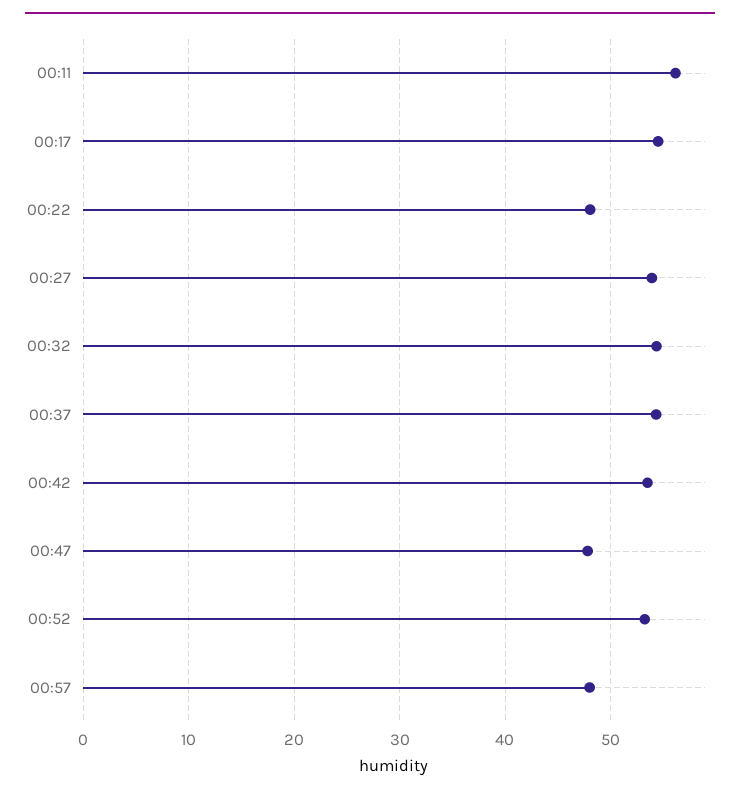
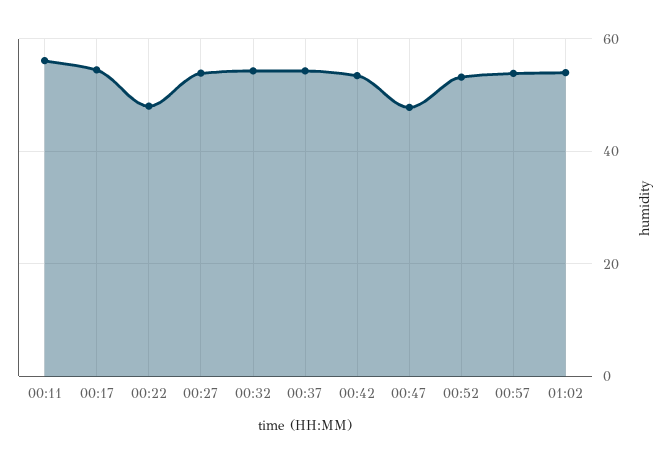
00:57: 48 -> 54
01:02: none -> 54

